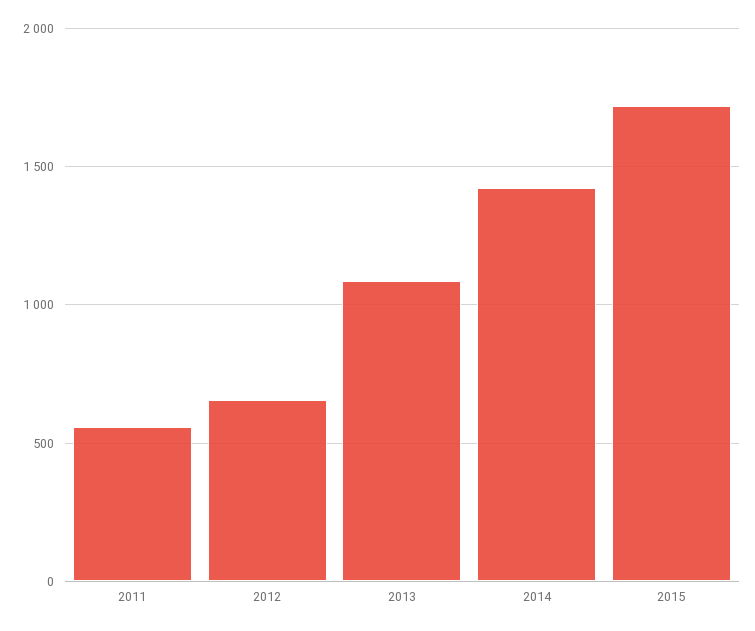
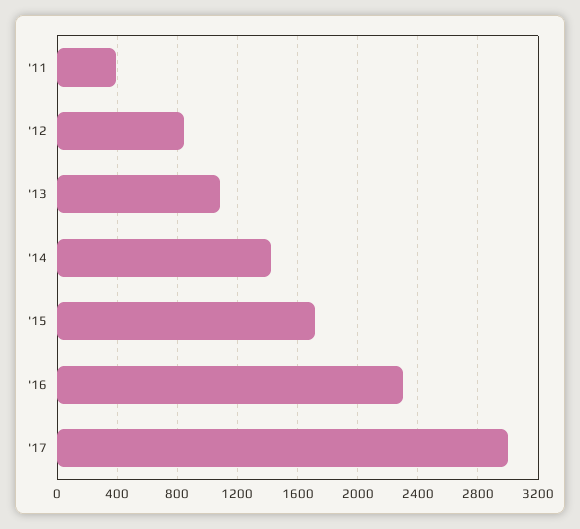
2011: 550 -> 400
2012: 650 -> 850
'16: none -> 2300
'17: none -> 3000

